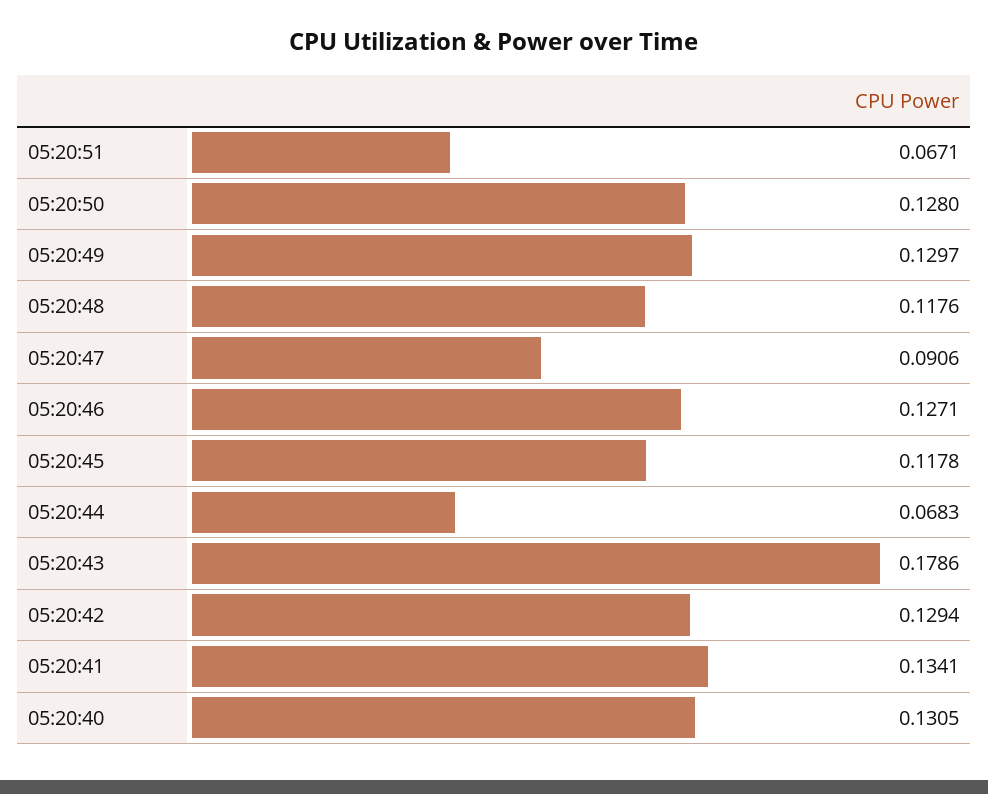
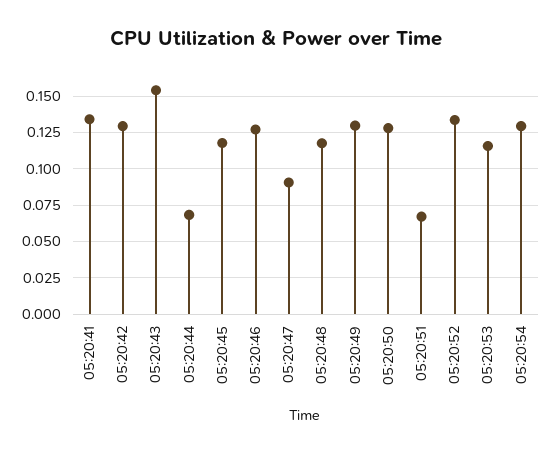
05:20:43: 0.1786 -> 0.155
05:20:40: 0.1305 -> none
05:20:52: none -> 0.135
05:20:53: none -> 0.115
05:20:54: none -> 0.13

